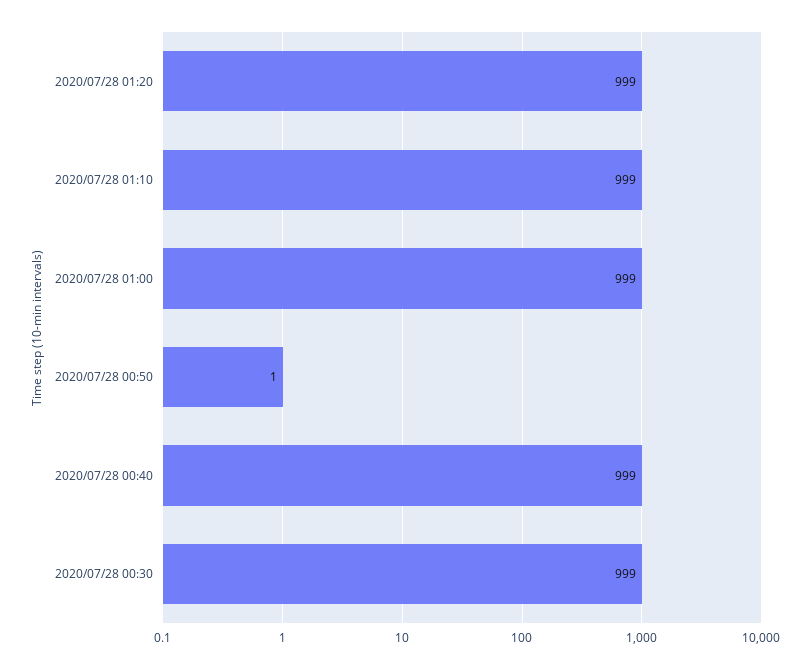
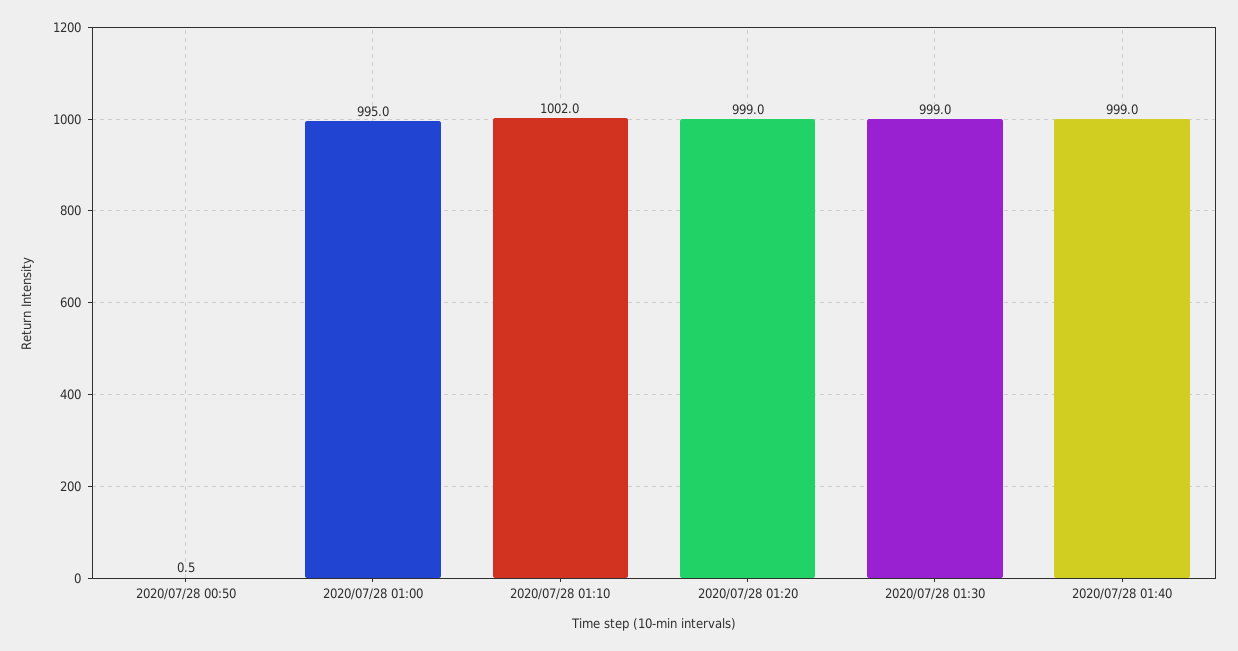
2020/07/28 01:10: 999 -> 1002
2020/07/28 01:00: 999 -> 995
2020/07/28 00:40: 999 -> none
2020/07/28 00:30: 999 -> none
2020/07/28 01:30: none -> 999
2020/07/28 01:40: none -> 999

